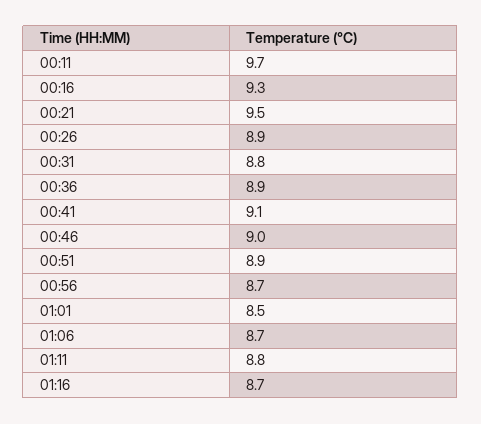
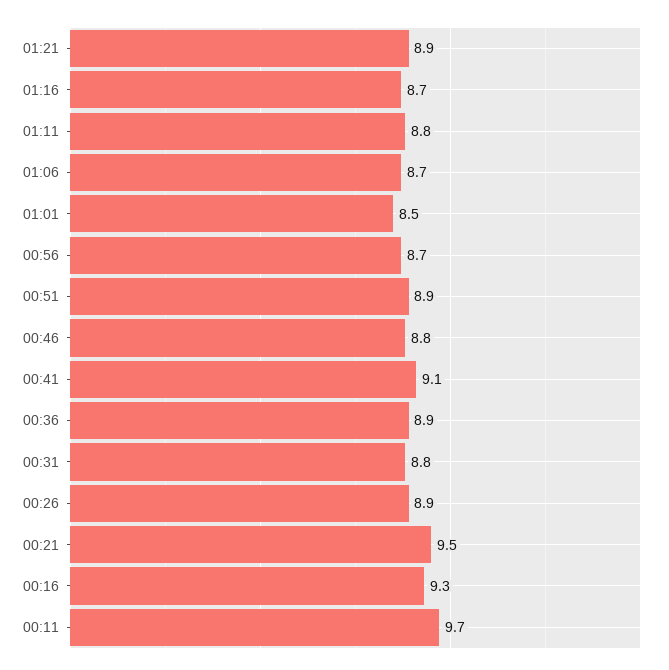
00:46: 9 -> 8.8
01:21: none -> 8.9

